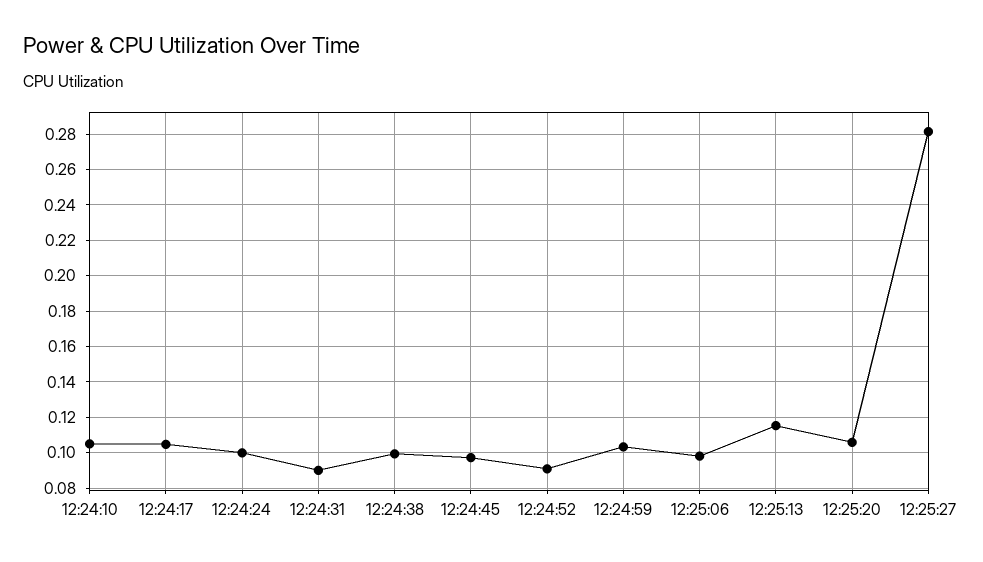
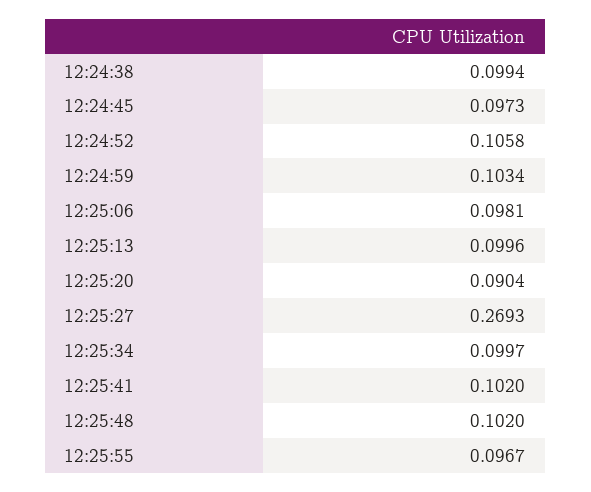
12:24:10: 0.105 -> none
12:24:17: 0.105 -> none
12:24:24: 0.1 -> none
12:24:31: 0.09 -> none
12:24:52: 0.09 -> 0.1058
12:25:13: 0.115 -> 0.0996
12:25:20: 0.105 -> 0.0904
12:25:27: 0.28 -> 0.2693
12:25:34: none -> 0.0997
12:25:41: none -> 0.102
12:25:48: none -> 0.102
12:25:55: none -> 0.0967

